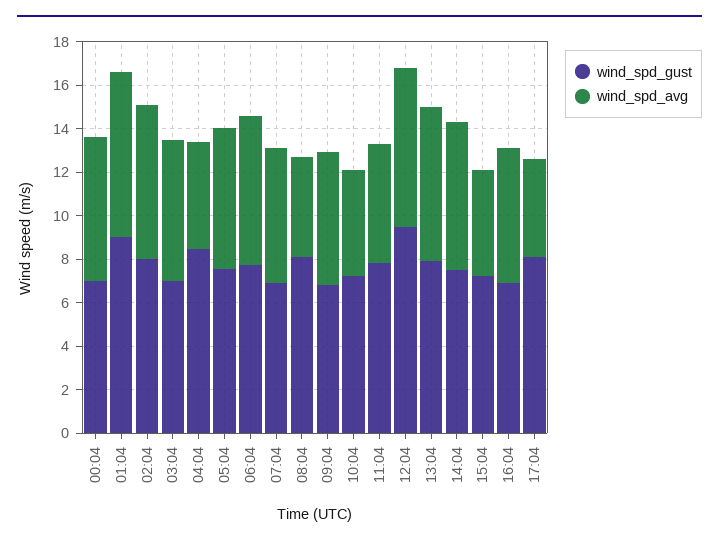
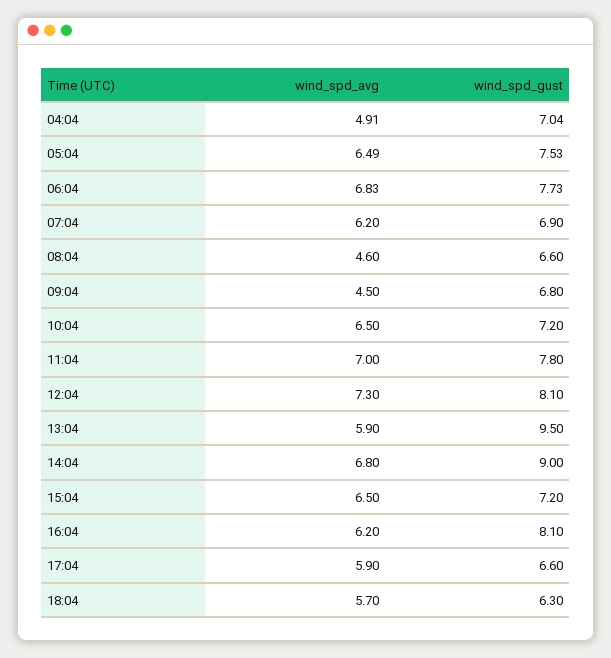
wind_spd_gust, 00:04: 7 -> none
wind_spd_avg, 00:04: 6.5 -> none
wind_spd_gust, 01:04: 9 -> none
wind_spd_avg, 01:04: 7.5 -> none
wind_spd_gust, 02:04: 8 -> none
wind_spd_avg, 02:04: 7 -> none
wind_spd_gust, 03:04: 7 -> none
wind_spd_avg, 03:04: 6.5 -> none
wind_spd_gust, 04:04: 8.5 -> 7.04
wind_spd_gust, 08:04: 8 -> 6.6
wind_spd_avg, 09:04: 6 -> 4.5
wind_spd_avg, 10:04: 5 -> 6.5
wind_spd_avg, 11:04: 5.5 -> 7
wind_spd_gust, 12:04: 9.5 -> 8.1
wind_spd_gust, 13:04: 8 -> 9.5
wind_spd_avg, 13:04: 7 -> 5.9
wind_spd_gust, 14:04: 7.5 -> 9
wind_spd_avg, 15:04: 5 -> 6.5
wind_spd_gust, 16:04: 7 -> 8.1
wind_spd_gust, 17:04: 8 -> 6.6
wind_spd_avg, 17:04: 4.5 -> 5.9
wind_spd_avg, 18:04: none -> 5.7
wind_spd_gust, 18:04: none -> 6.3

